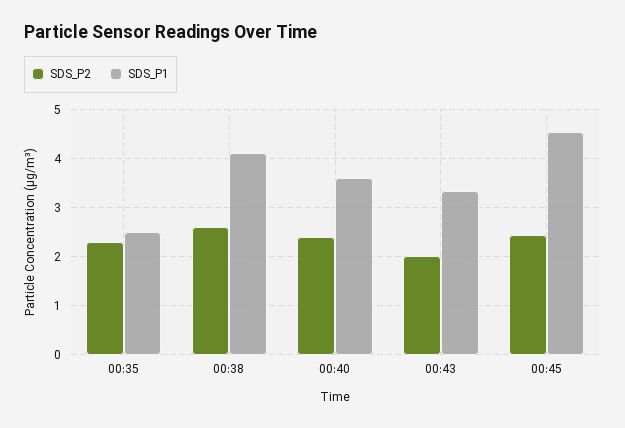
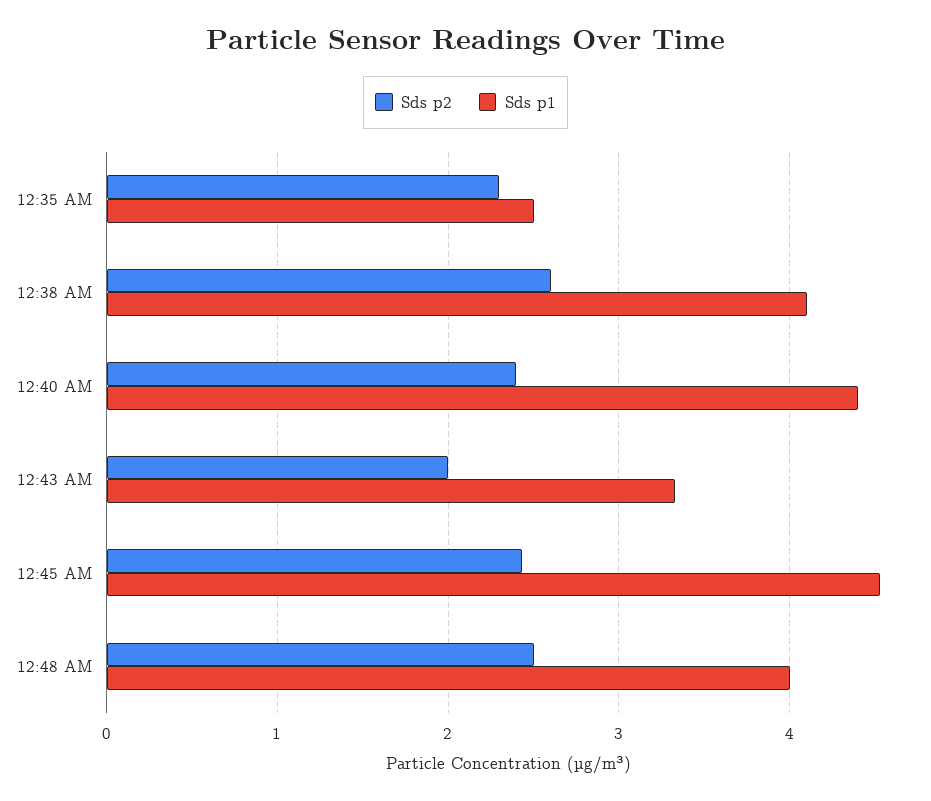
SDS_P1, 00:40: 3.6 -> 4.4
SDS_P2, 12:48 AM: none -> 2.5
SDS_P1, 12:48 AM: none -> 4

